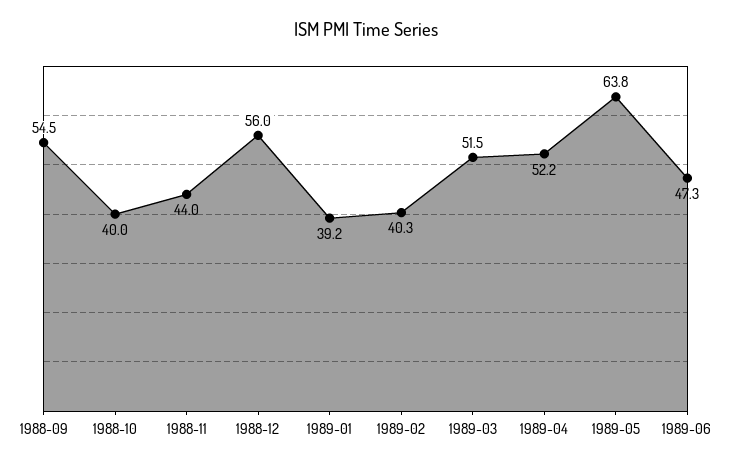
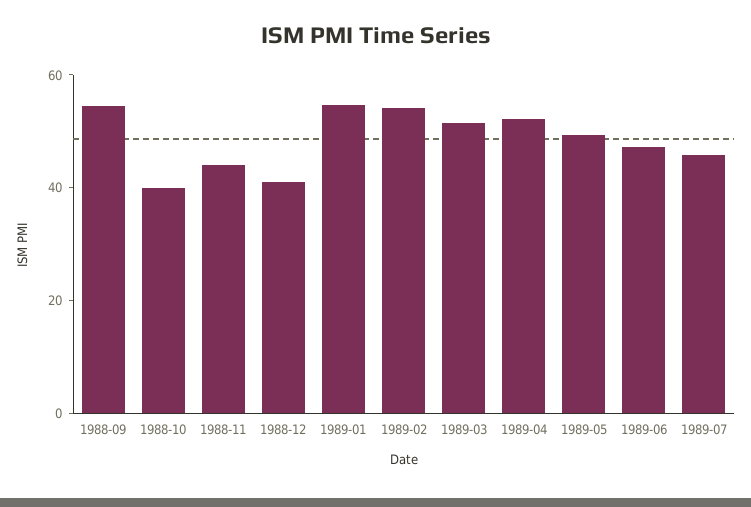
1988-12: 56 -> 40
1989-01: 39.2 -> 55
1989-02: 40.3 -> 55
1989-05: 63.8 -> 50
1989-07: none -> 45

